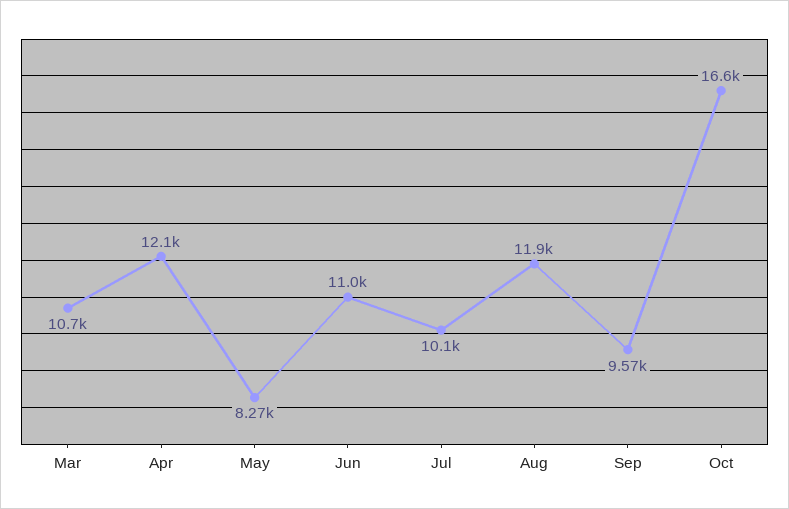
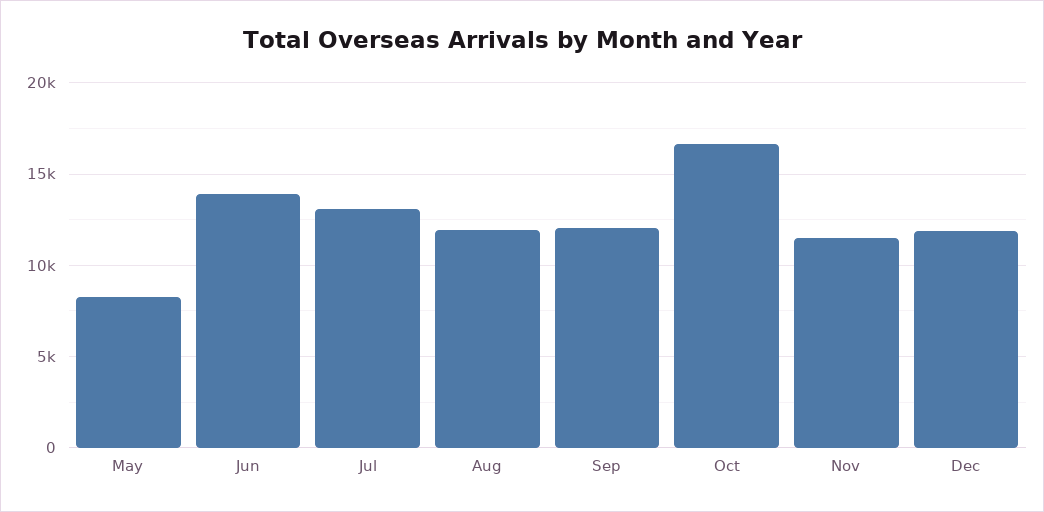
Mar: 10700 -> none
Apr: 12100 -> none
Jun: 11000 -> 14000
Jul: 10100 -> 13000
Sep: 9570 -> 12000
Nov: none -> 11500
Dec: none -> 12000

